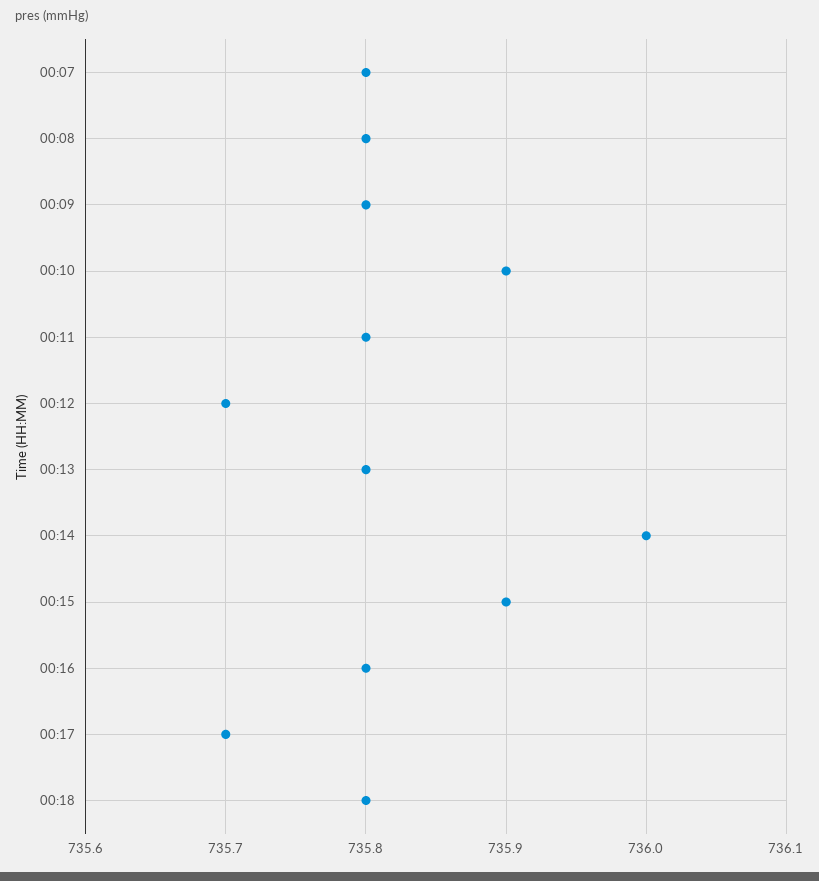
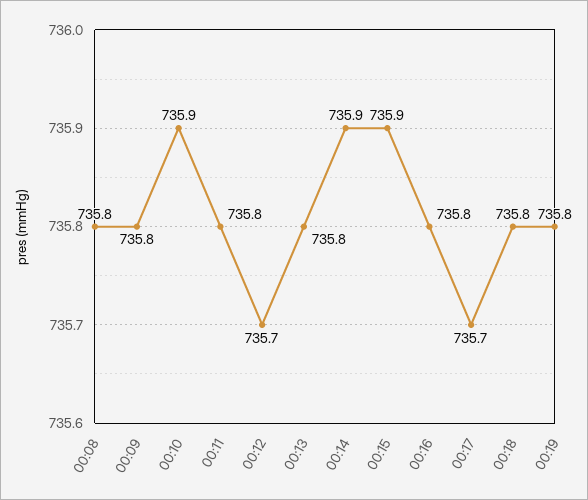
00:07: 735.8 -> none
00:14: 736 -> 735.9
00:19: none -> 735.8

